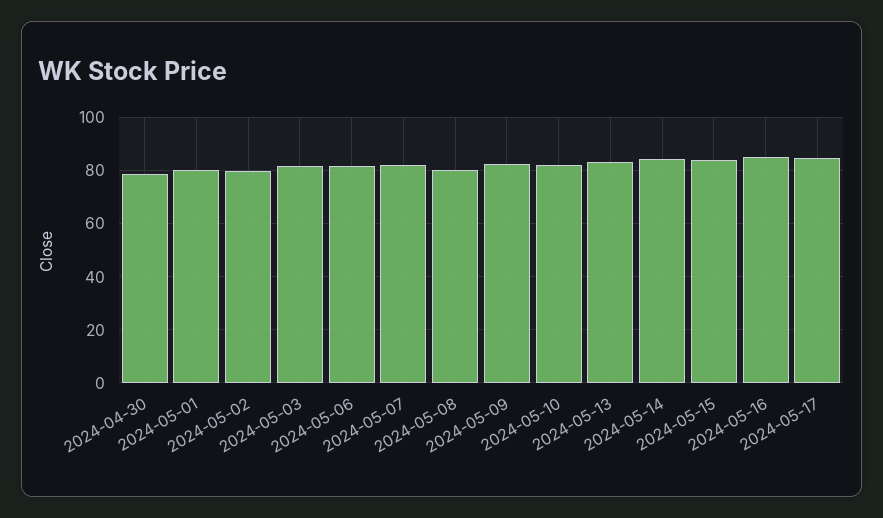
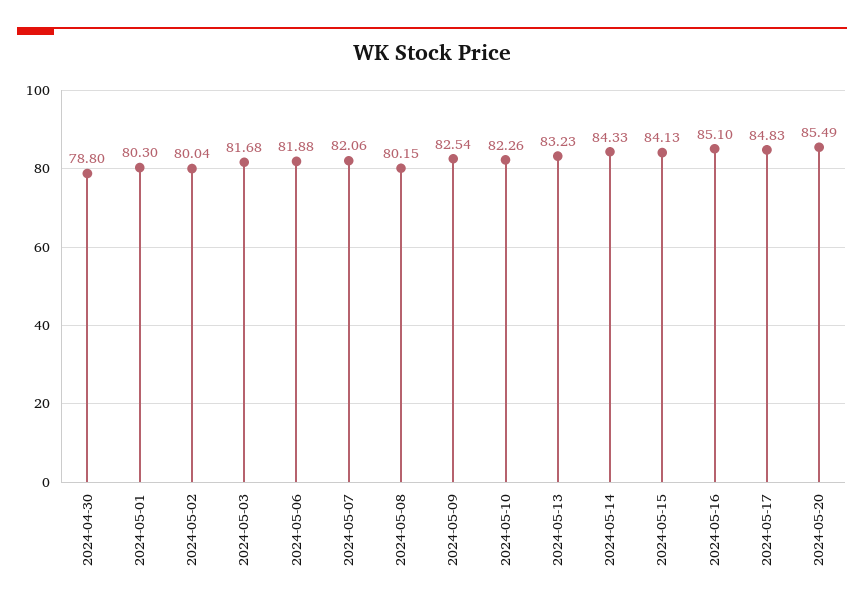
2024-05-20: none -> 85.49

